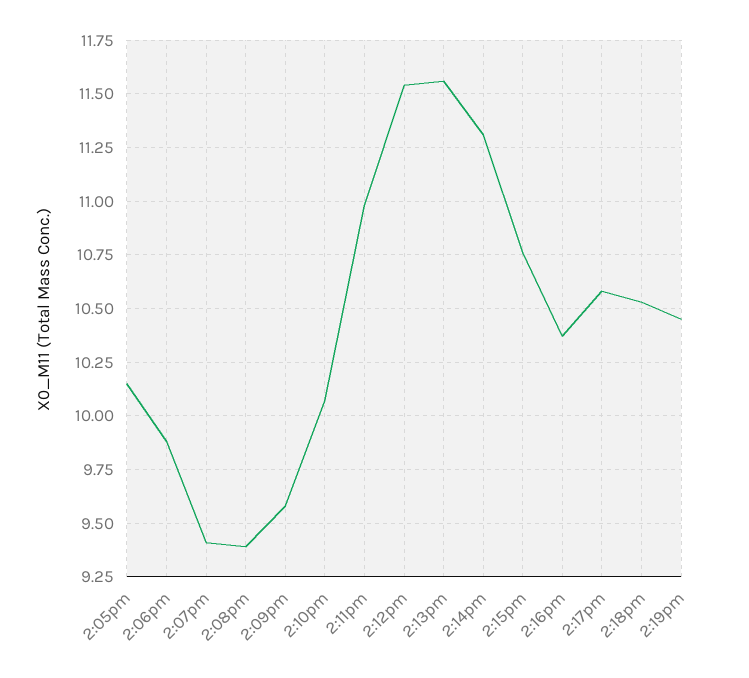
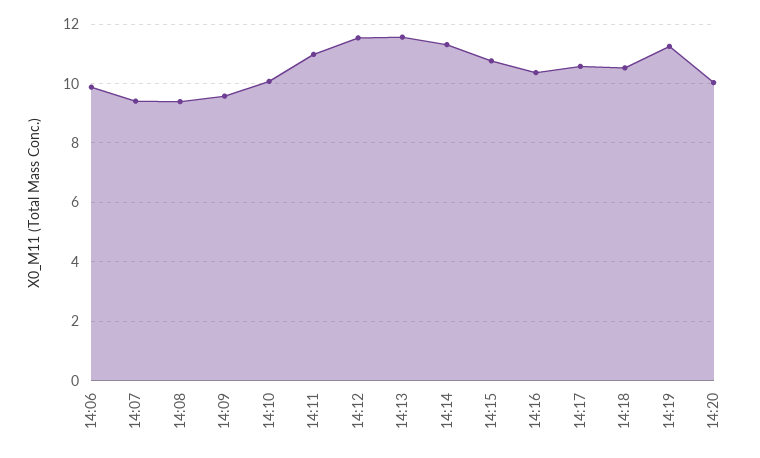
2:05pm: 10.15 -> none
2:19pm: 10.45 -> 11.25
14:20: none -> 10

